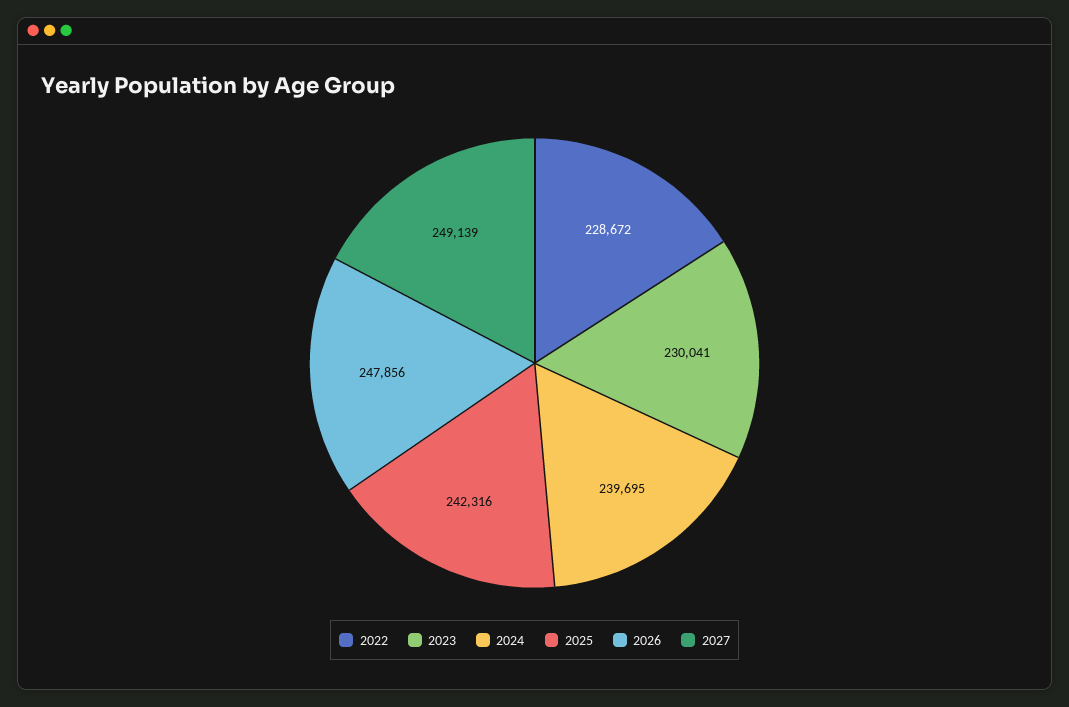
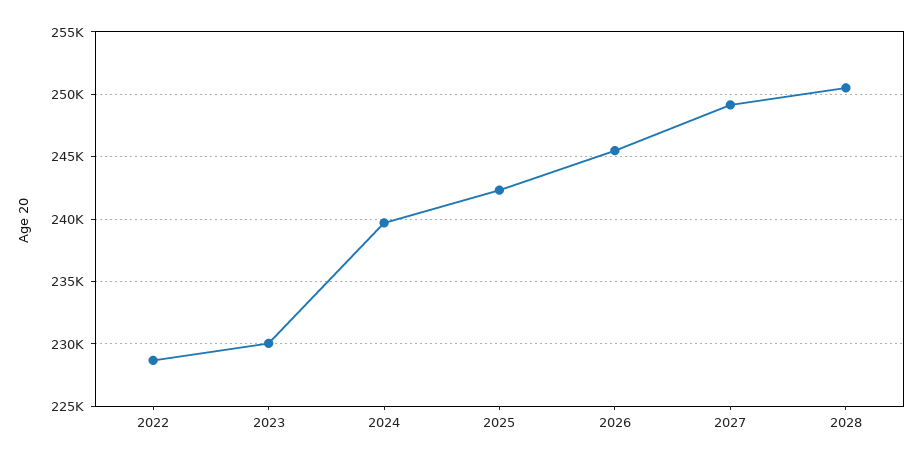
2026: 247856 -> 245500
2028: none -> 250500

